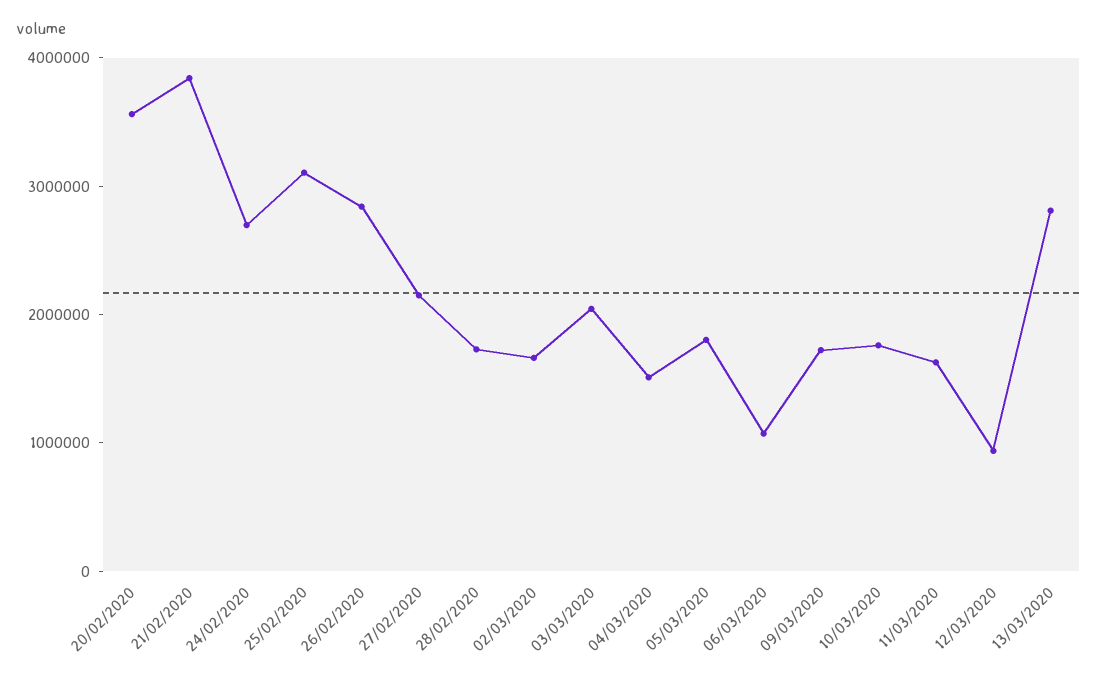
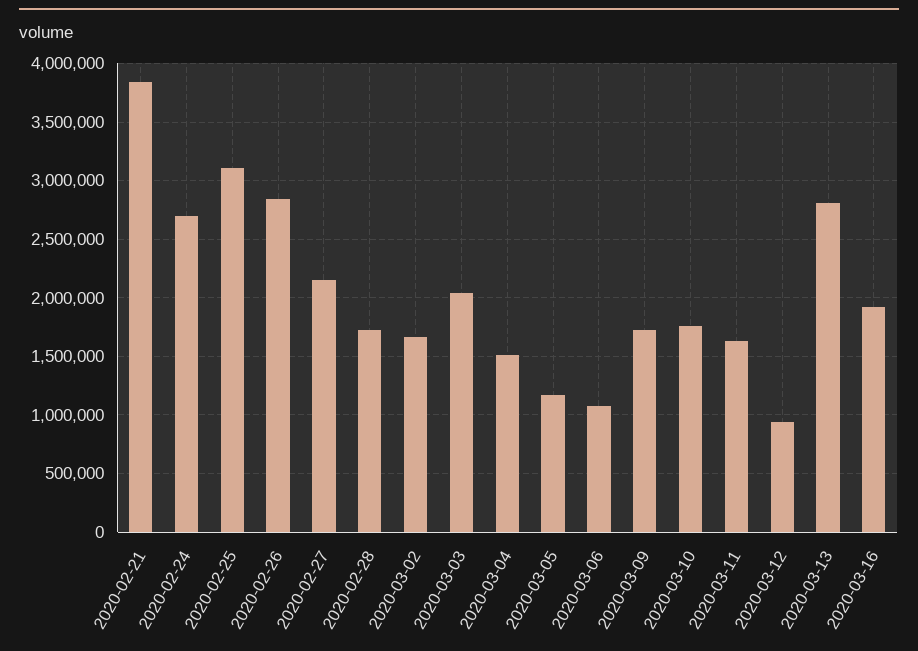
20/02/2020: 3600000 -> none
05/03/2020: 1800000 -> 1200000
2020-03-16: none -> 1900000

